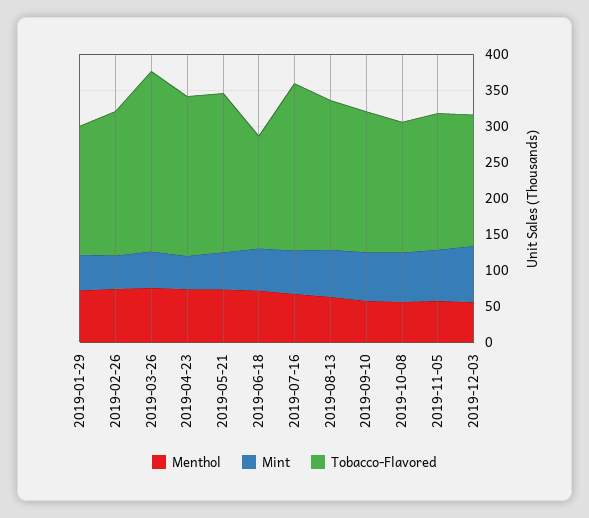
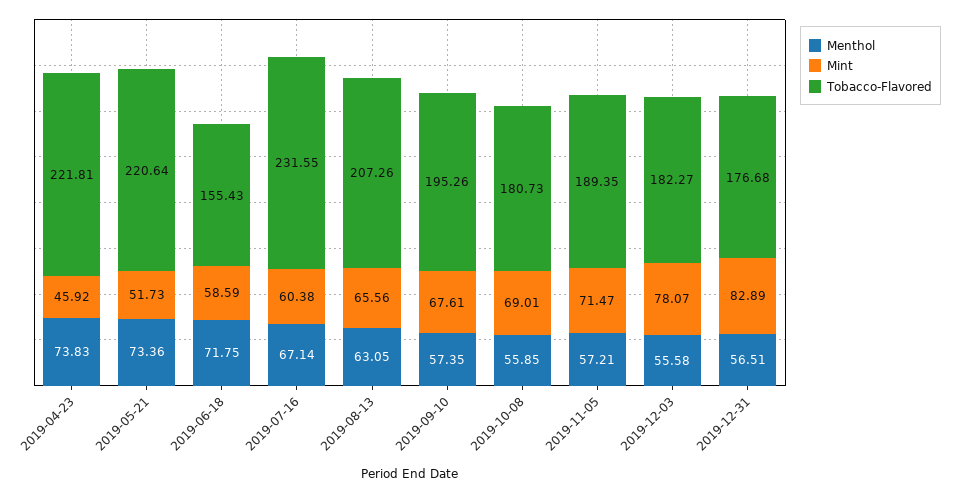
Menthol, 2019-01-29: 75 -> none
Mint, 2019-01-29: 50 -> none
Tobacco-Flavored, 2019-01-29: 175 -> none
Menthol, 2019-02-26: 75 -> none
Mint, 2019-02-26: 50 -> none
Tobacco-Flavored, 2019-02-26: 200 -> none
Menthol, 2019-03-26: 75 -> none
Mint, 2019-03-26: 50 -> none
Tobacco-Flavored, 2019-03-26: 250 -> none
Menthol, 2019-12-31: none -> 56.51
Mint, 2019-12-31: none -> 82.89
Tobacco-Flavored, 2019-12-31: none -> 176.68

